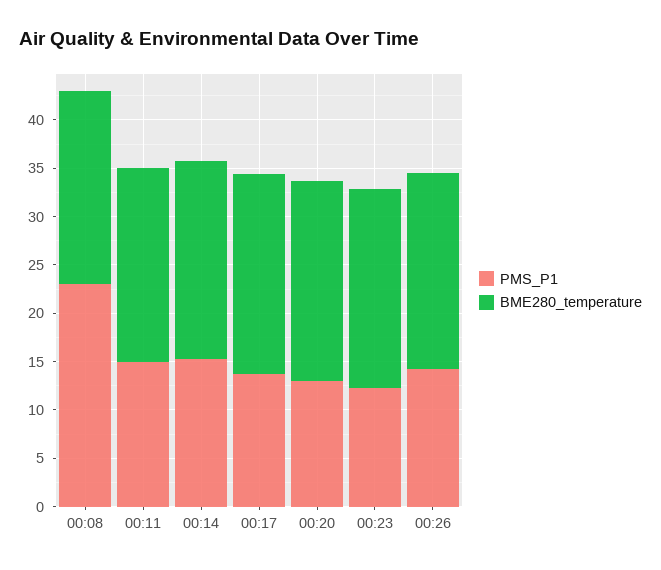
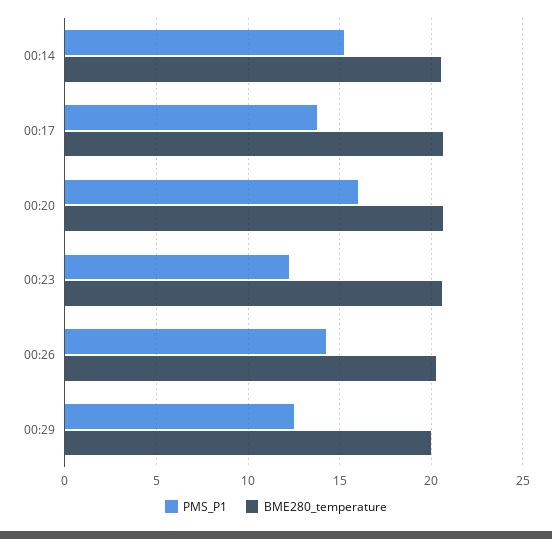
PMS_P1, 00:08: 23 -> none
BME280_temperature, 00:08: 20 -> none
PMS_P1, 00:11: 15 -> none
BME280_temperature, 00:11: 20 -> none
PMS_P1, 00:20: 13 -> 16
PMS_P1, 00:29: none -> 12.5
BME280_temperature, 00:29: none -> 20

